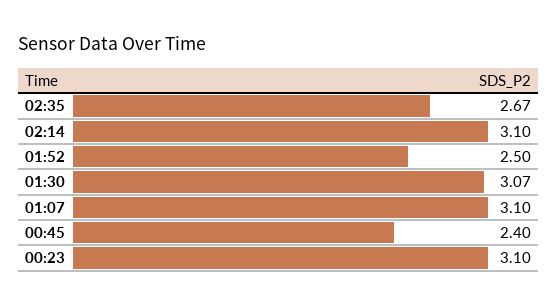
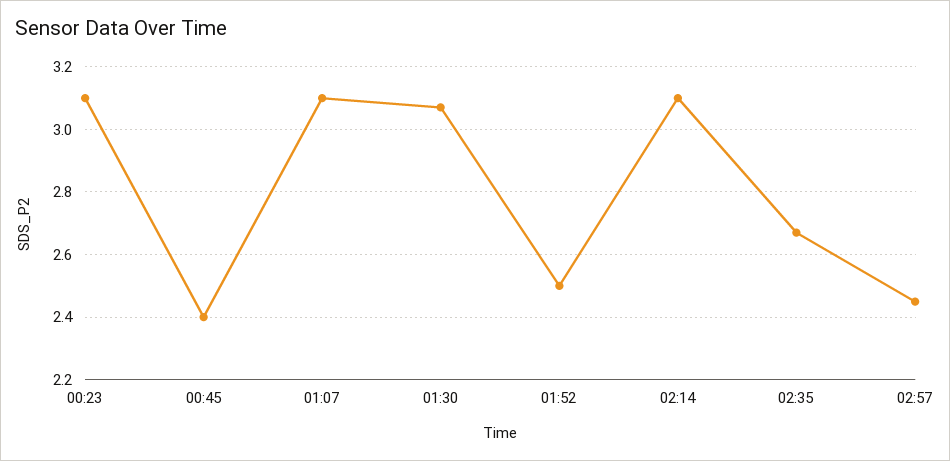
02:57: none -> 2.45

